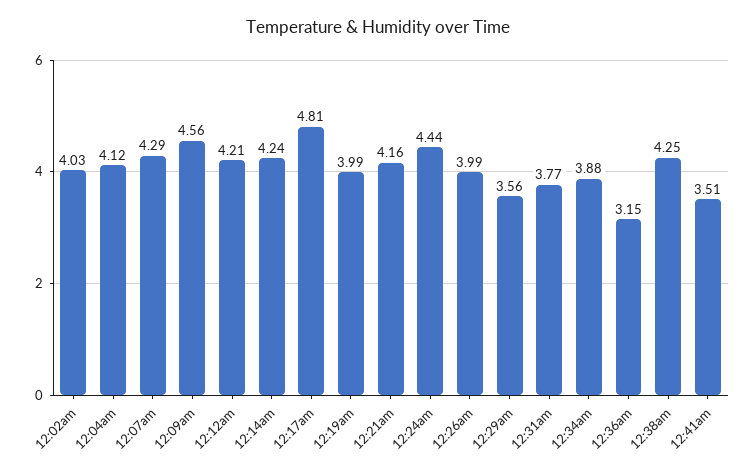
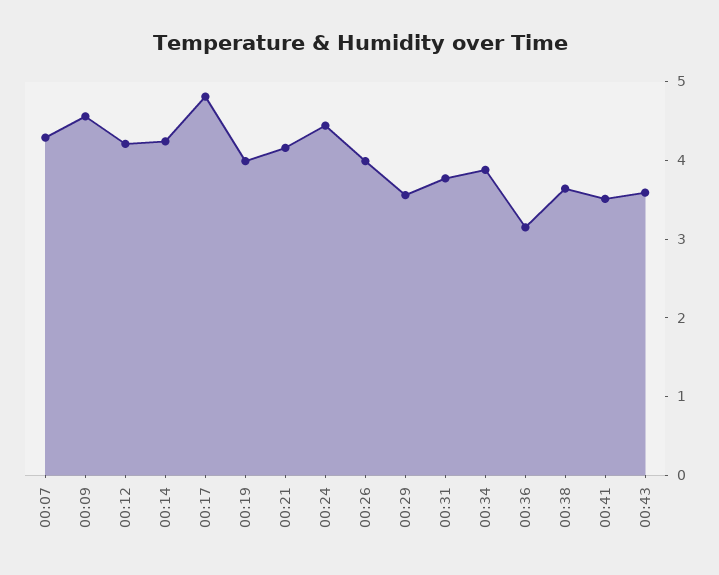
12:02am: 4.03 -> none
12:04am: 4.12 -> none
12:38am: 4.25 -> 3.6
00:43: none -> 3.6

